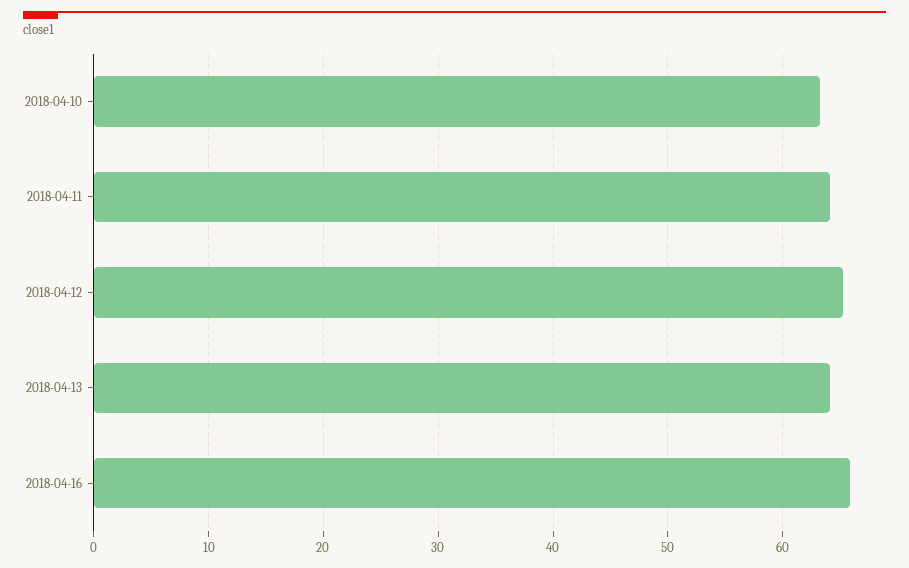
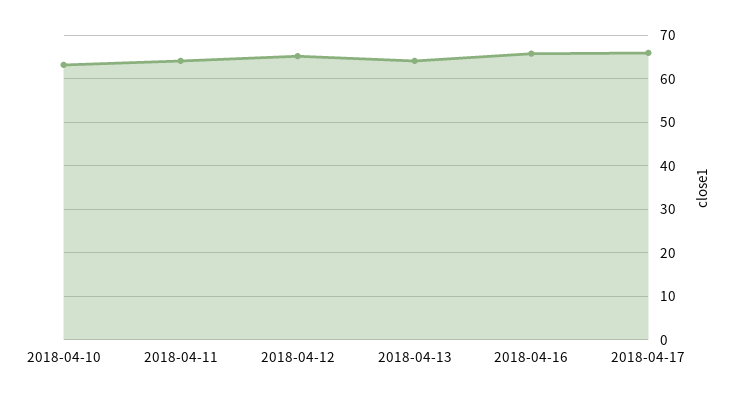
2018-04-17: none -> 66

